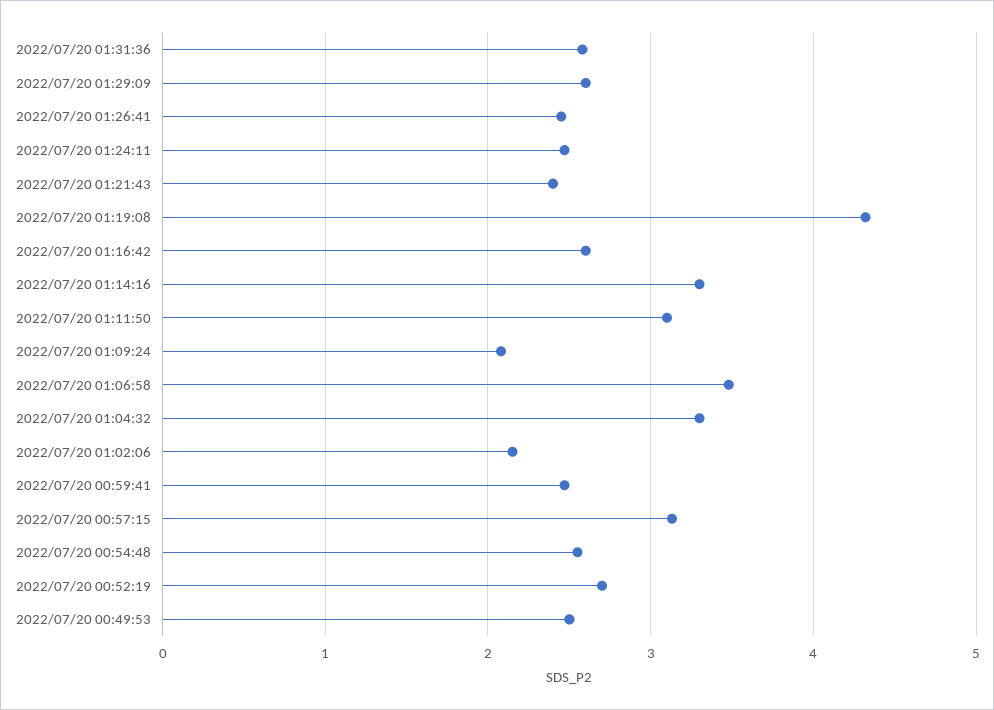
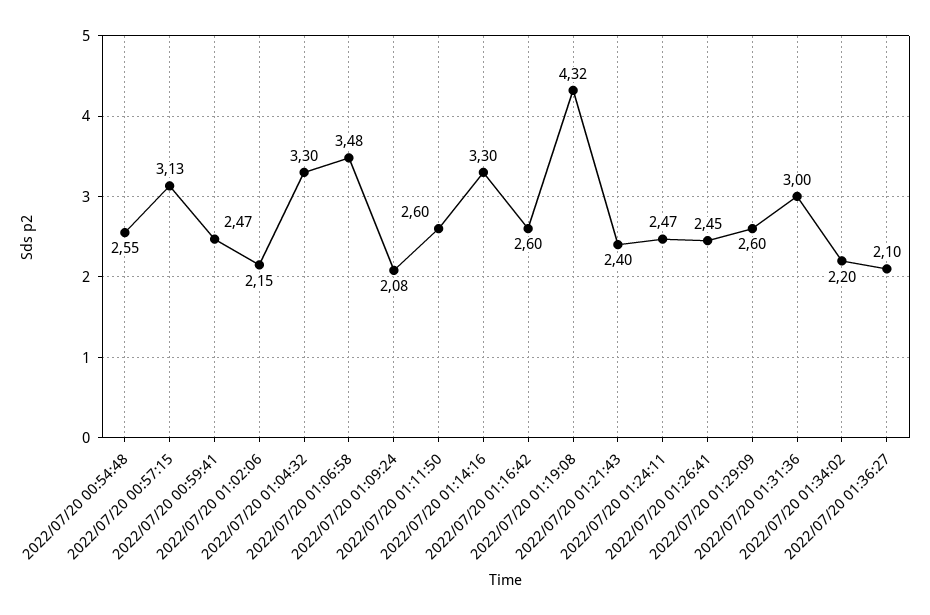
2022/07/20 01:31:36: 2.6 -> 3
2022/07/20 01:11:50: 3.1 -> 2.6
2022/07/20 00:52:19: 2.7 -> none
2022/07/20 00:49:53: 2.5 -> none
2022/07/20 01:34:02: none -> 2.2
2022/07/20 01:36:27: none -> 2.1

